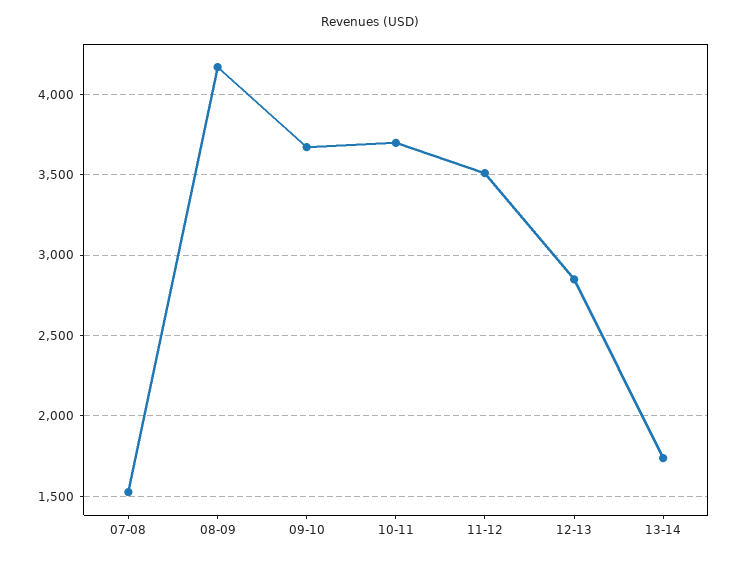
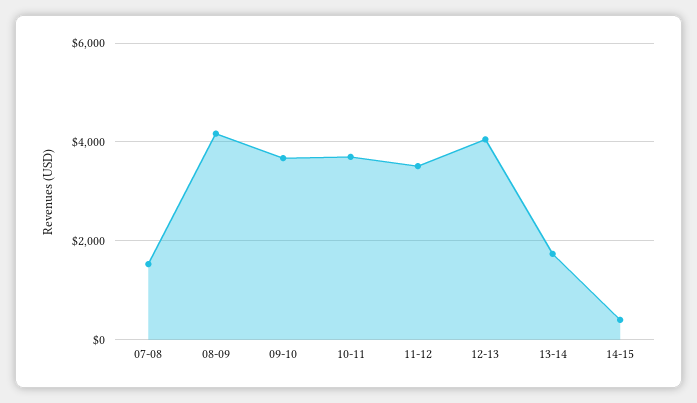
12-13: 2850 -> 4000
14-15: none -> 400

